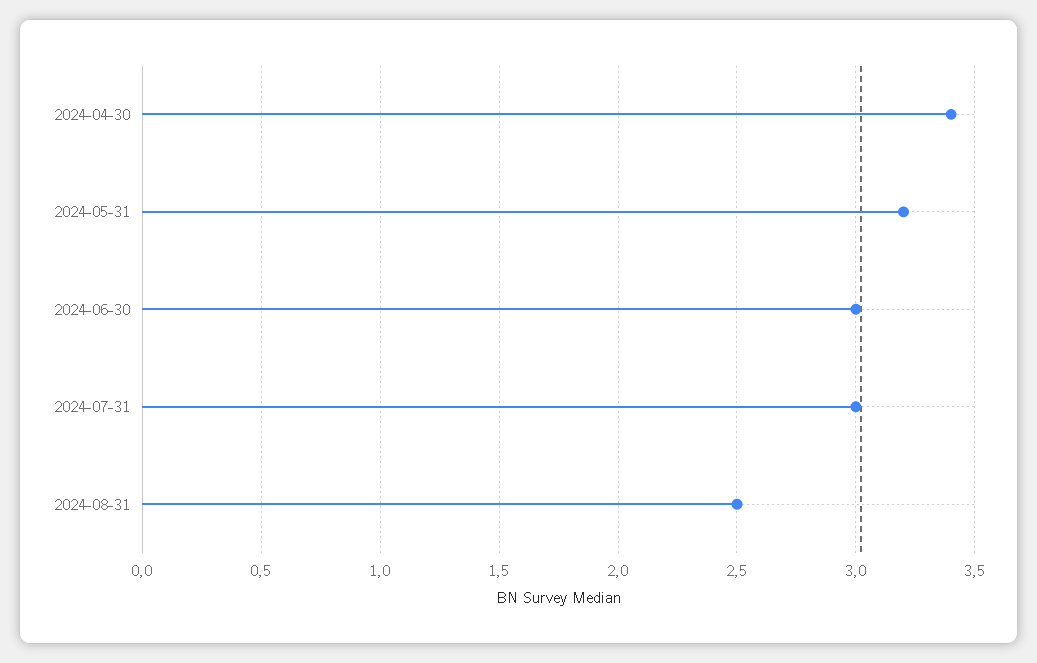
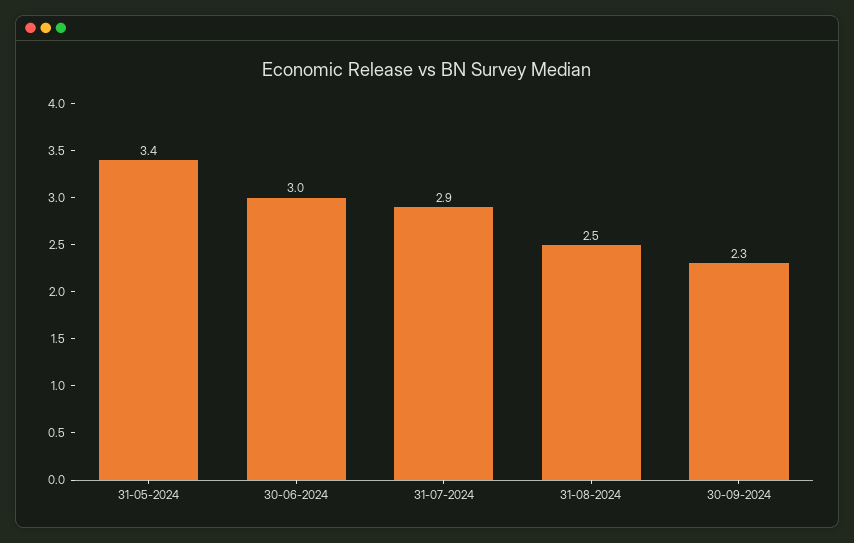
2024-04-30: 3.4 -> none
2024-05-31: 3.2 -> 3.4
2024-07-31: 3 -> 2.9
30-09-2024: none -> 2.3

